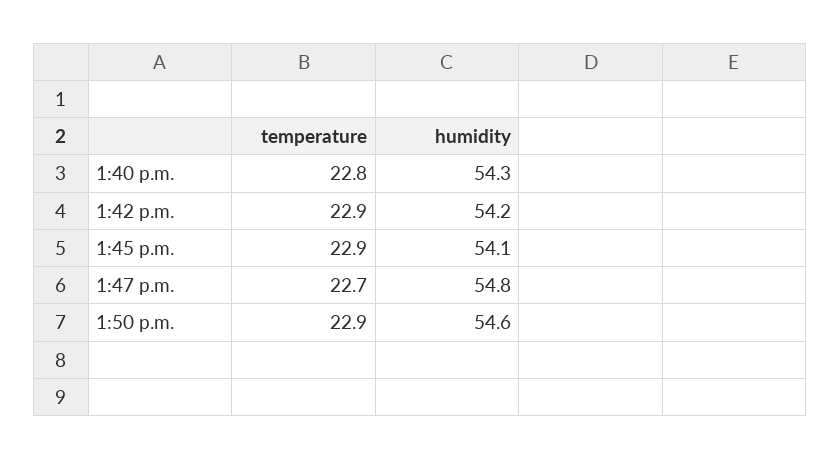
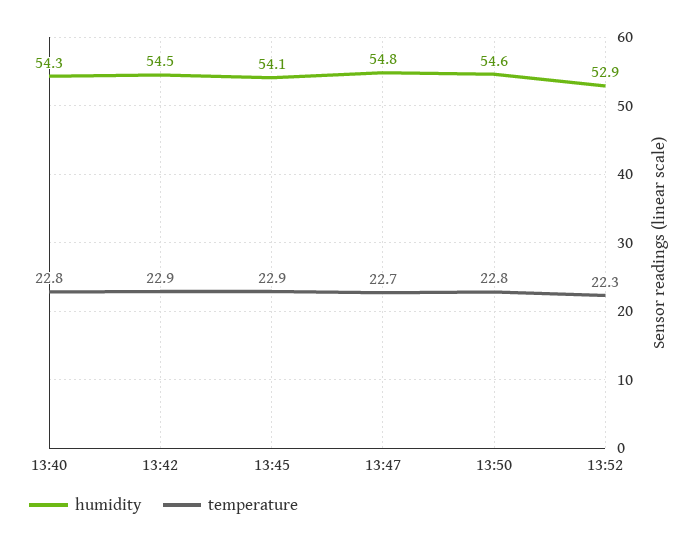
humidity, 1:42 p.m.: 54.2 -> 54.5
temperature, 1:50 p.m.: 22.9 -> 22.8
humidity, 13:52: none -> 52.9
temperature, 13:52: none -> 22.3

